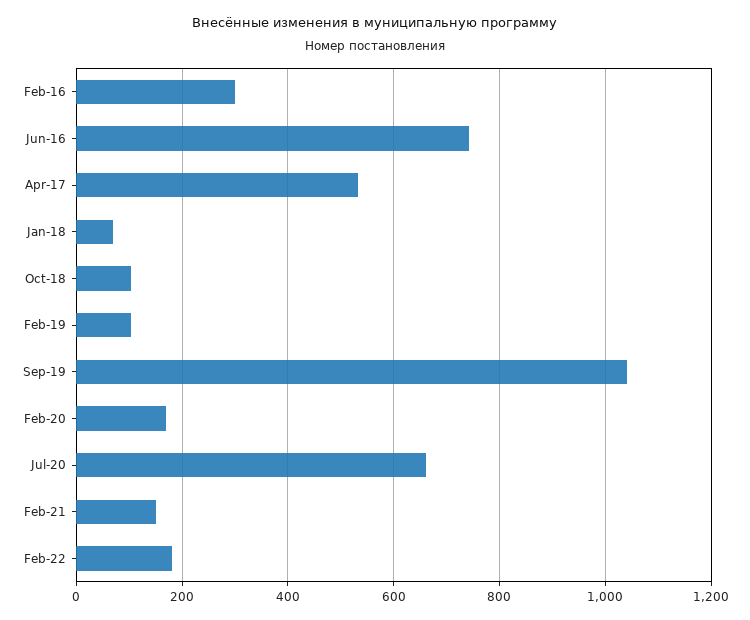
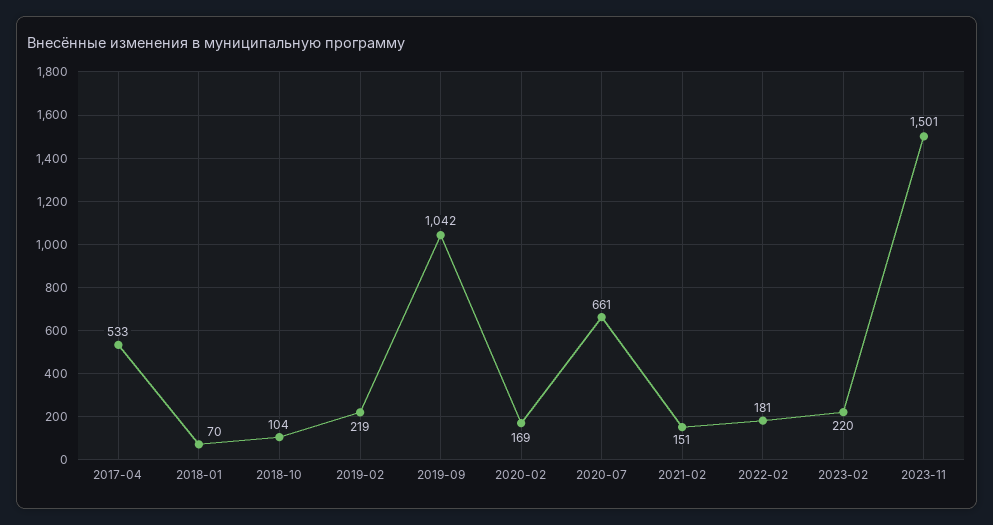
Feb-16: 300 -> none
Jun-16: 740 -> none
Feb-19: 100 -> 219
2023-02: none -> 220
2023-11: none -> 1501

